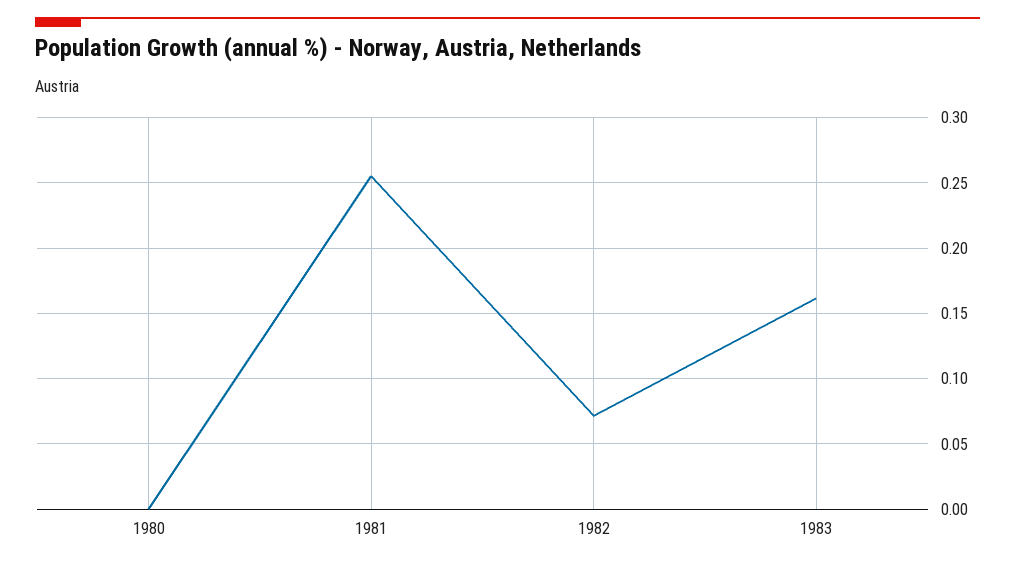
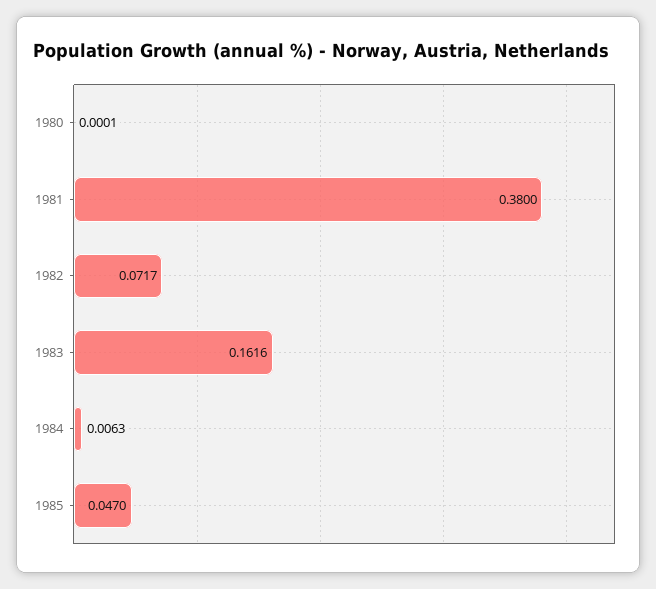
1981: 0.255 -> 0.38
1984: none -> 0.0063
1985: none -> 0.047

